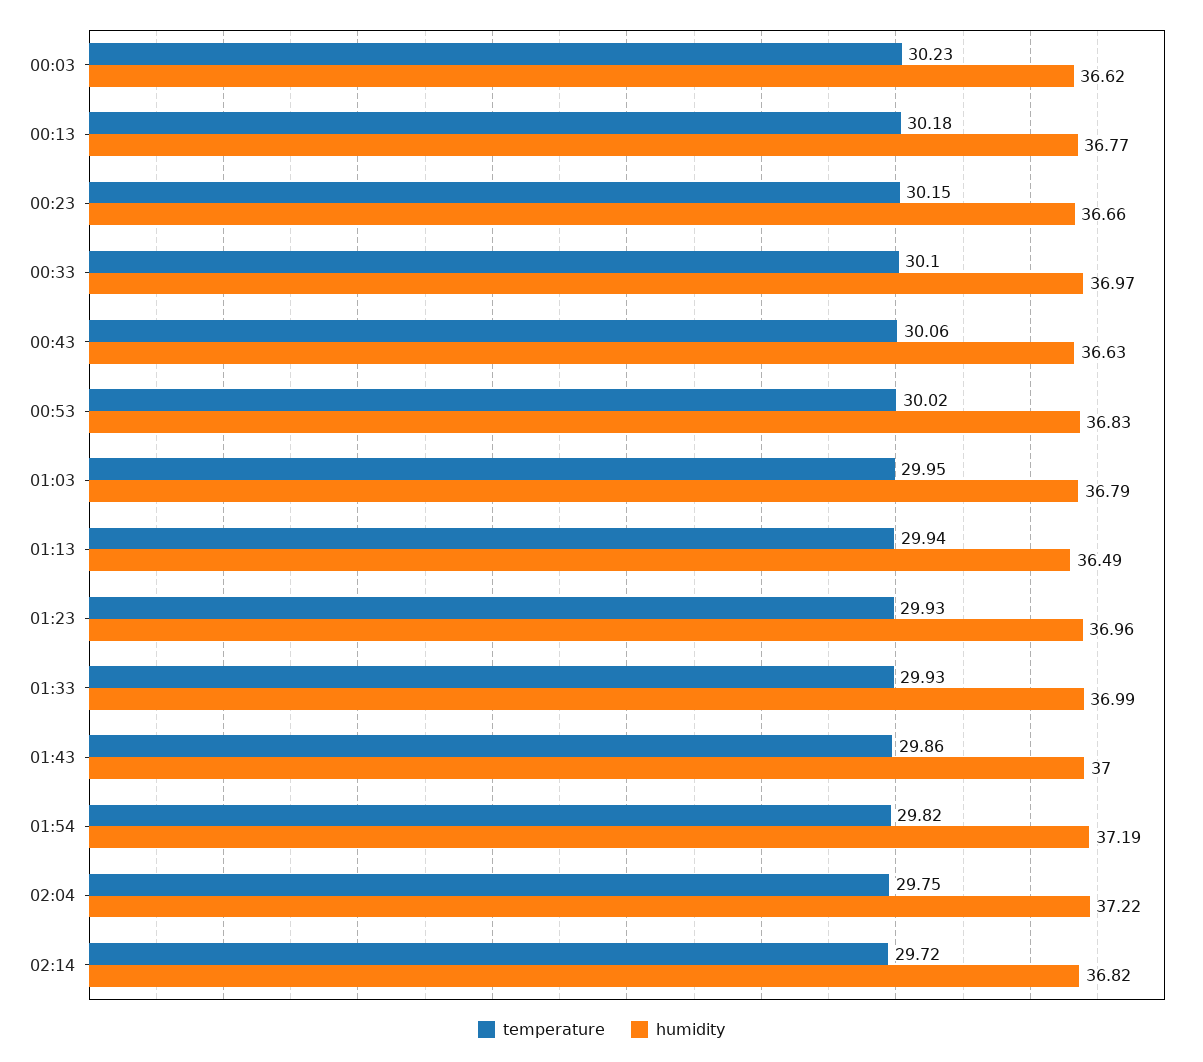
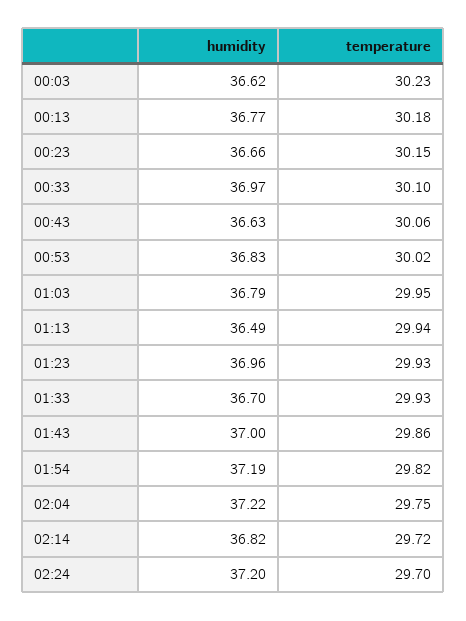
humidity, 01:33: 36.99 -> 36.7
humidity, 02:24: none -> 37.2
temperature, 02:24: none -> 29.7

